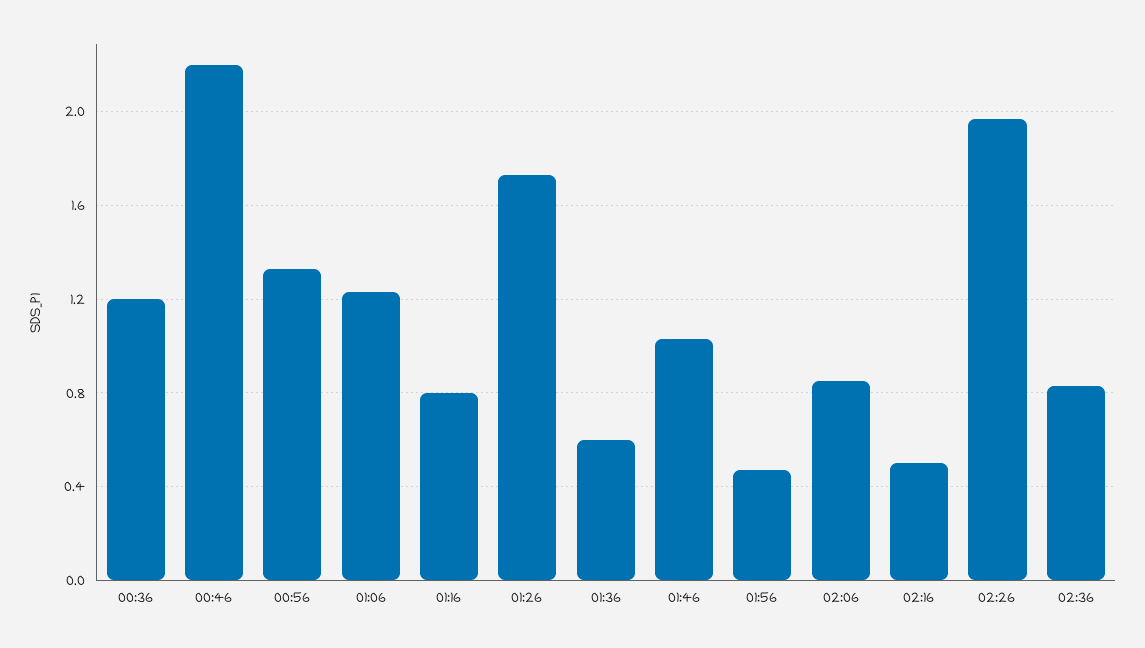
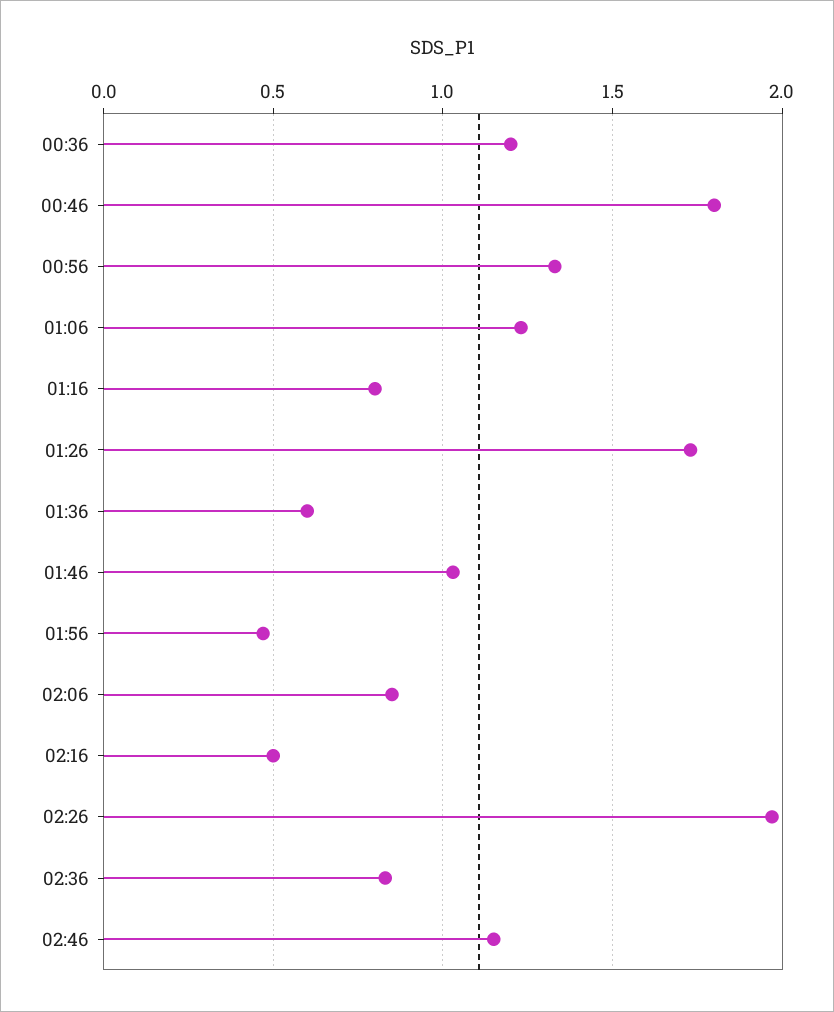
00:46: 2.2 -> 1.8
02:46: none -> 1.15

